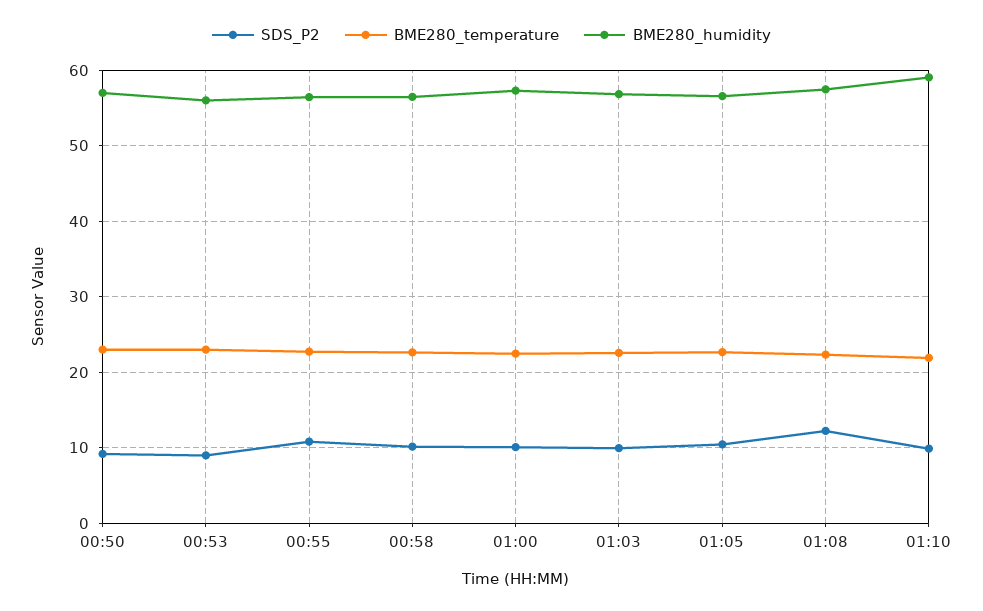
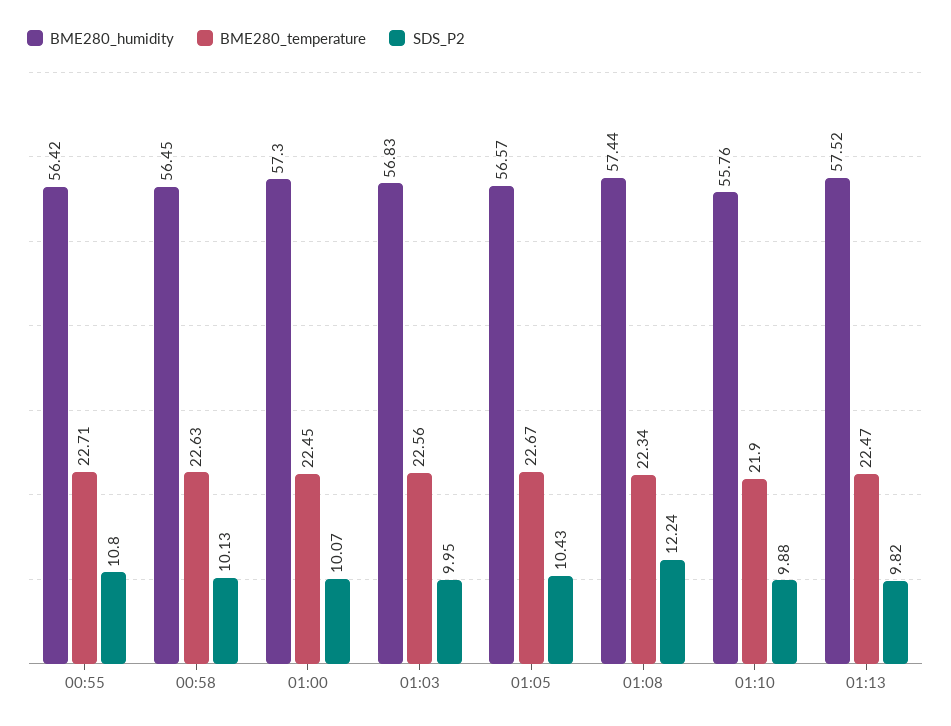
SDS_P2, 00:50: 9 -> none
BME280_temperature, 00:50: 23 -> none
BME280_humidity, 00:50: 57 -> none
SDS_P2, 00:53: 9 -> none
BME280_temperature, 00:53: 23 -> none
BME280_humidity, 00:53: 56 -> none
BME280_humidity, 01:10: 59 -> 55.76
BME280_humidity, 01:13: none -> 57.52
BME280_temperature, 01:13: none -> 22.47
SDS_P2, 01:13: none -> 9.82

